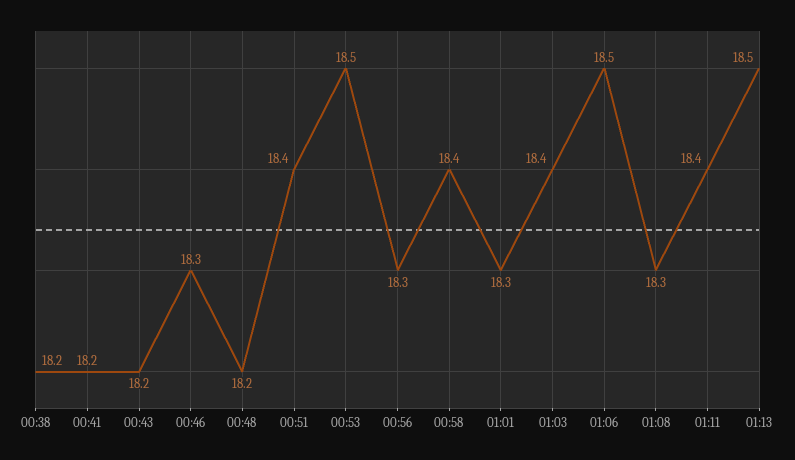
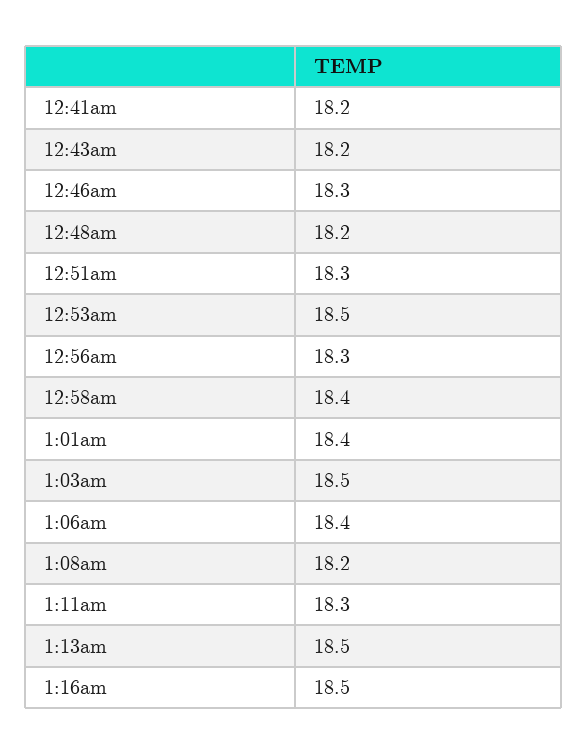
00:38: 18.2 -> none
00:51: 18.4 -> 18.3
01:01: 18.3 -> 18.4
01:03: 18.4 -> 18.5
01:06: 18.5 -> 18.4
01:08: 18.3 -> 18.2
01:11: 18.4 -> 18.3
1:16am: none -> 18.5

